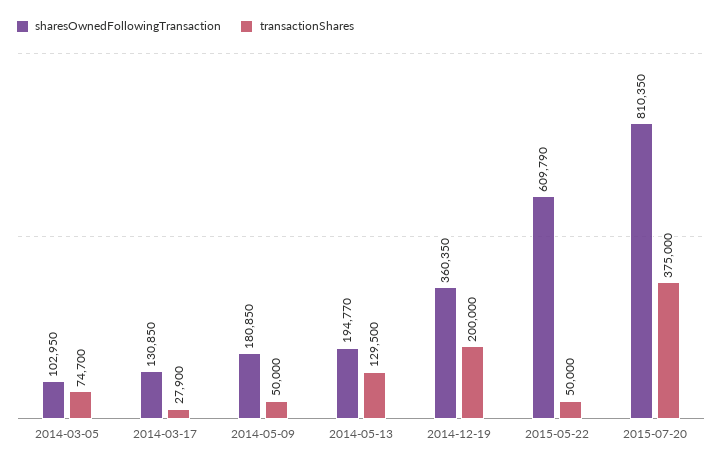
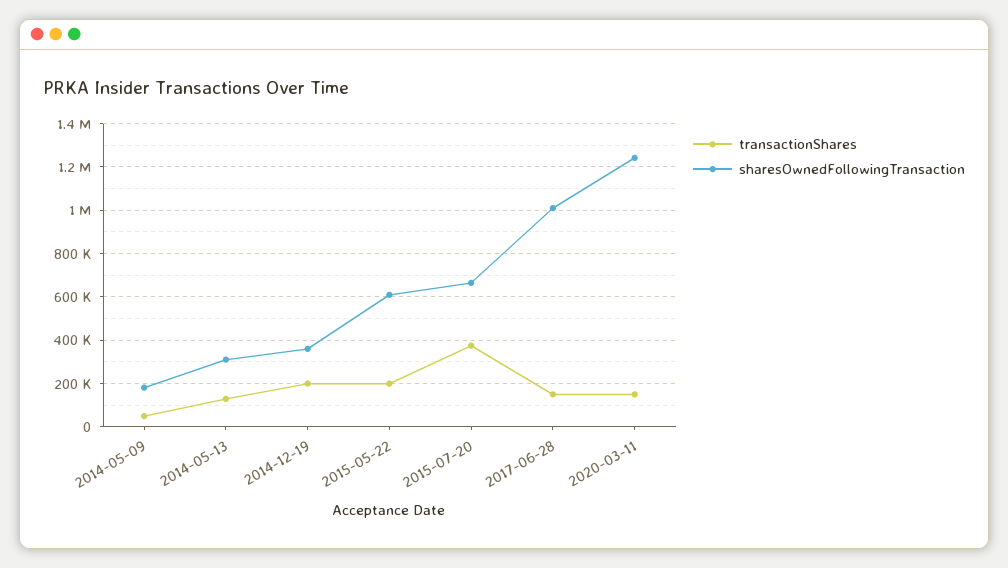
sharesOwnedFollowingTransaction, 2014-03-05: 102950 -> none
transactionShares, 2014-03-05: 74700 -> none
sharesOwnedFollowingTransaction, 2014-03-17: 130850 -> none
transactionShares, 2014-03-17: 27900 -> none
sharesOwnedFollowingTransaction, 2014-05-13: 194770 -> 300000
transactionShares, 2015-05-22: 50000 -> 200000
sharesOwnedFollowingTransaction, 2015-07-20: 810350 -> 650000
transactionShares, 2017-06-28: none -> 150000
sharesOwnedFollowingTransaction, 2017-06-28: none -> 1000000
transactionShares, 2020-03-11: none -> 150000
sharesOwnedFollowingTransaction, 2020-03-11: none -> 1250000

